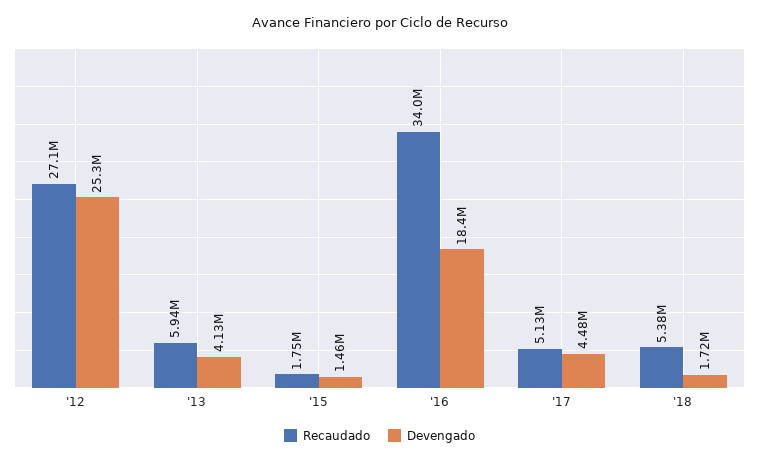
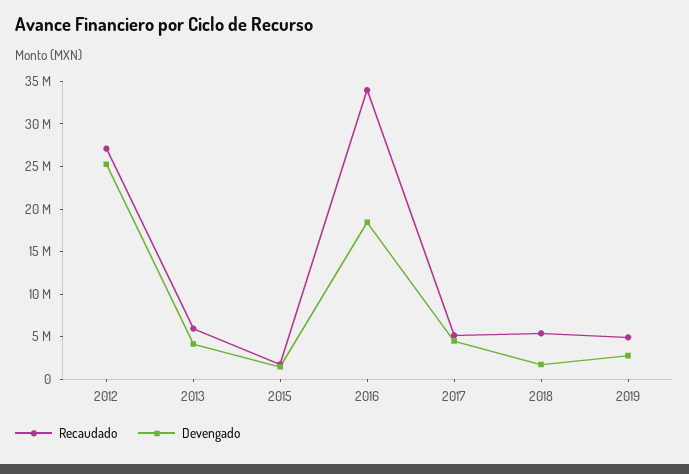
Recaudado, 2019: none -> 5000000
Devengado, 2019: none -> 3000000

